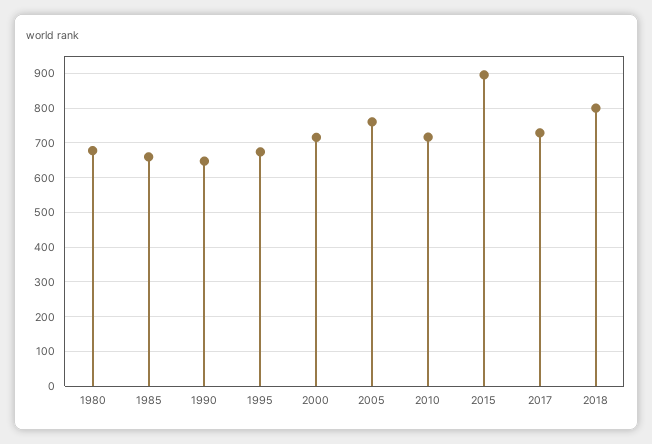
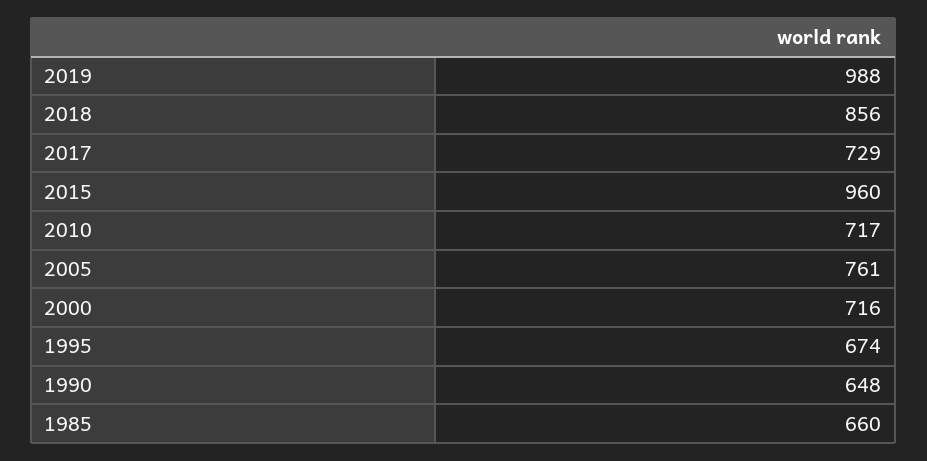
1980: 680 -> none
2015: 900 -> 960
2018: 800 -> 856
2019: none -> 988

